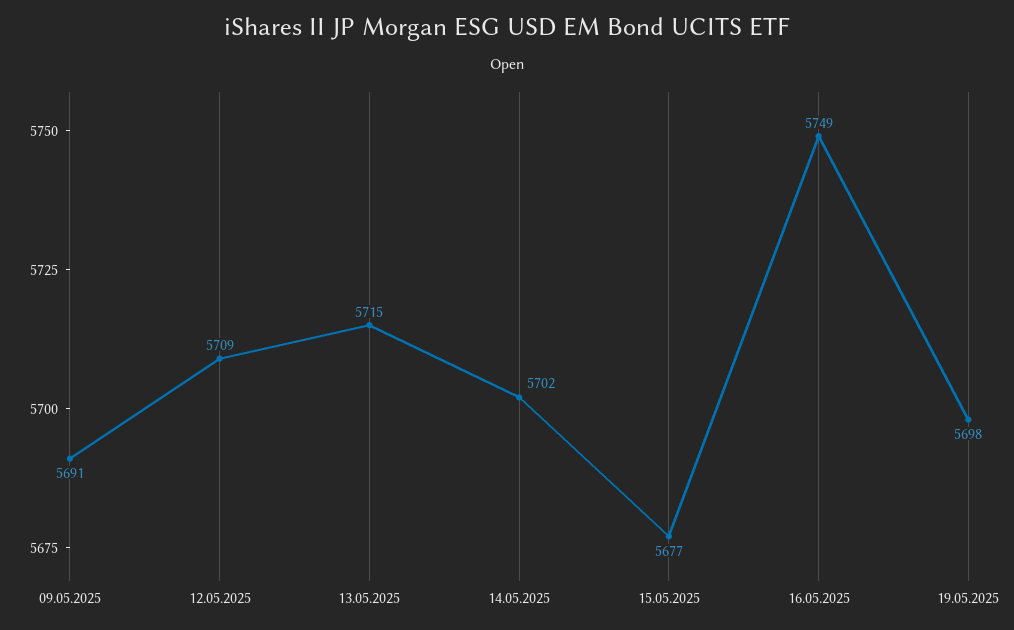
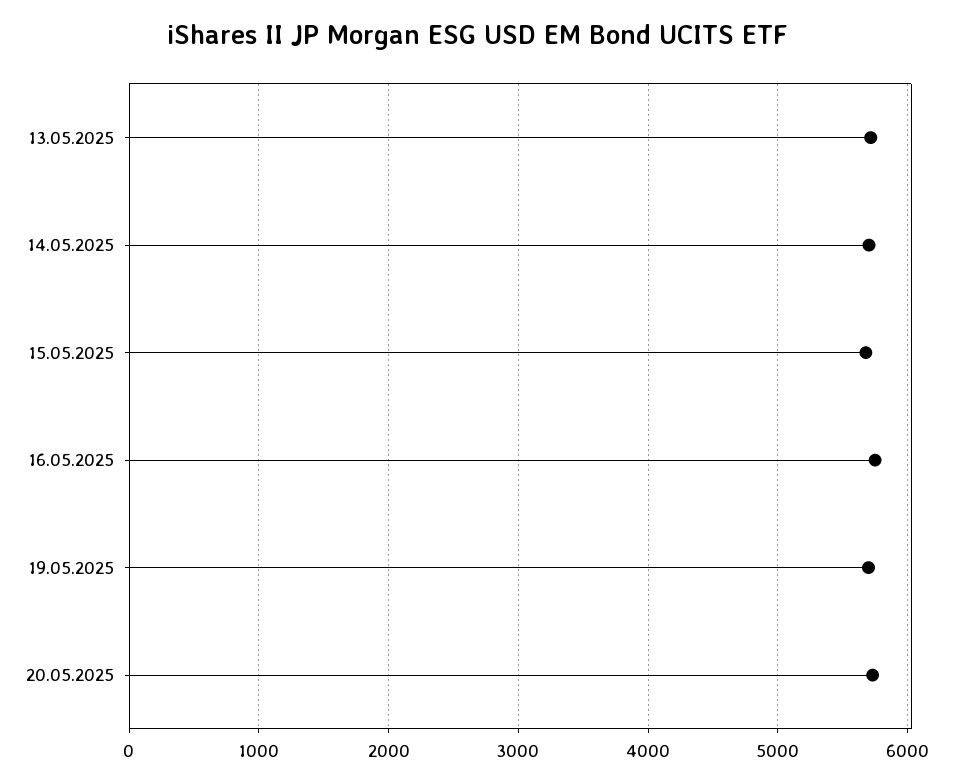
09.05.2025: 5691 -> none
12.05.2025: 5709 -> none
20.05.2025: none -> 5700

